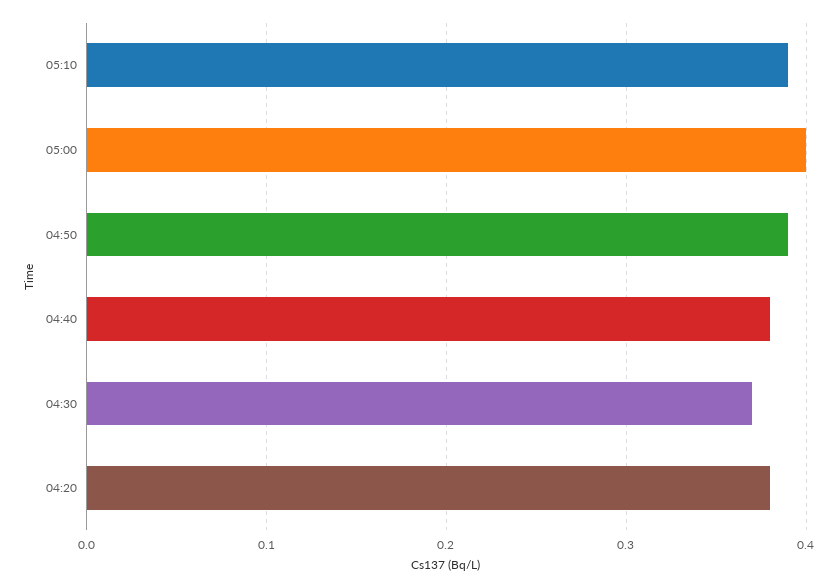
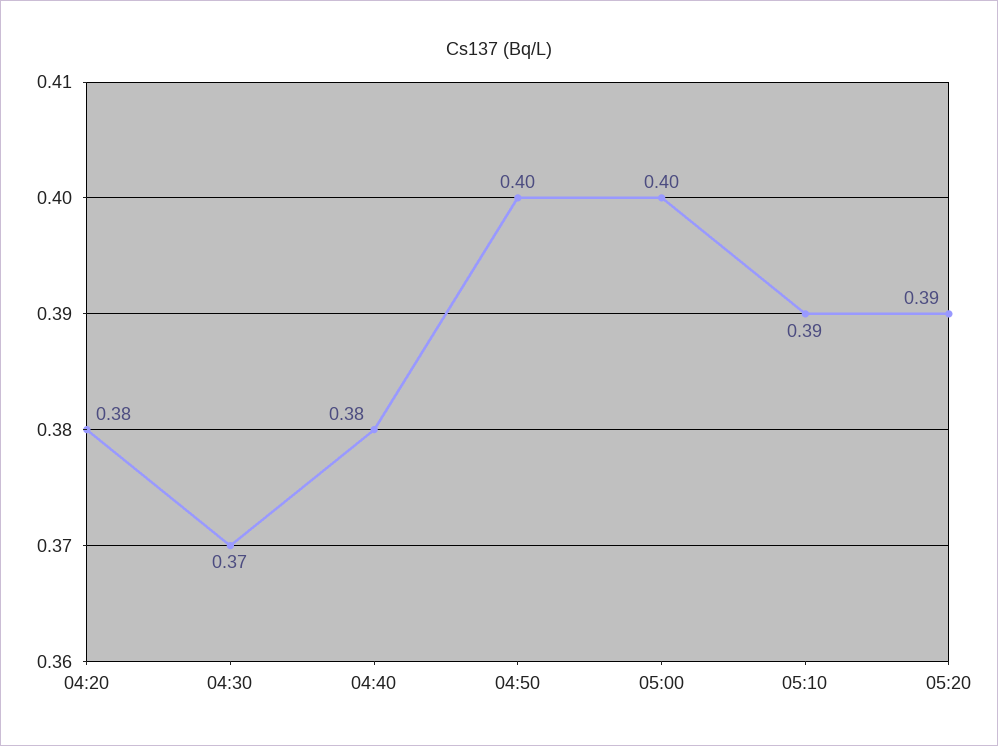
04:50: 0.39 -> 0.4
05:20: none -> 0.39

